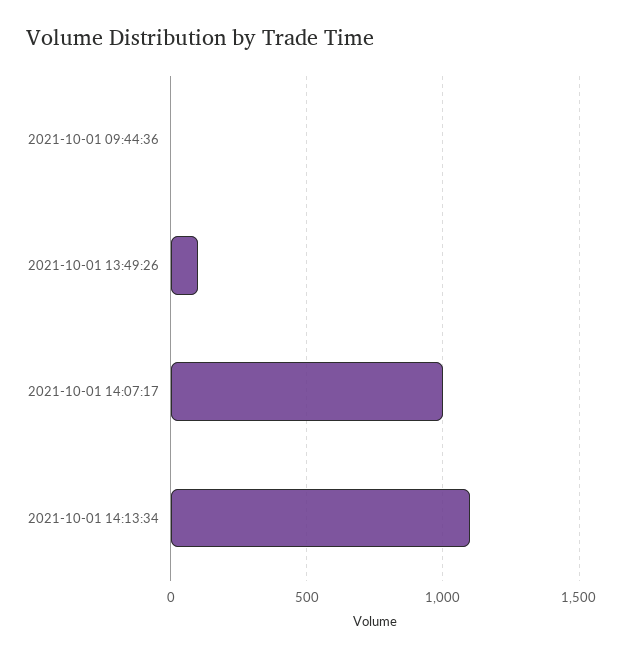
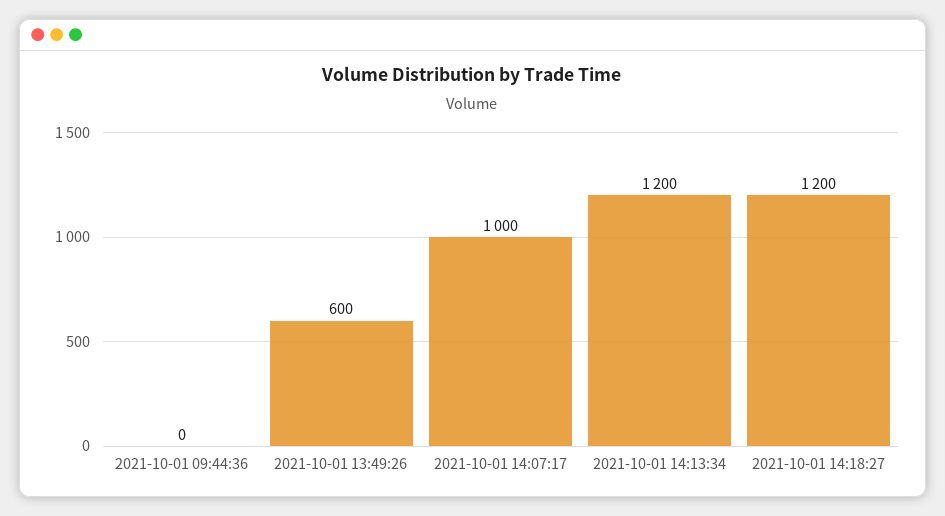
2021-10-01 13:49:26: 100 -> 600
2021-10-01 14:13:34: 1100 -> 1200
2021-10-01 14:18:27: none -> 1200

